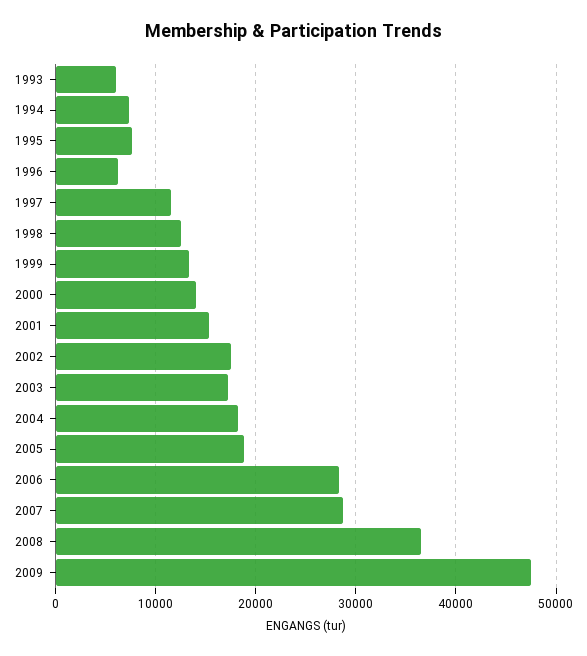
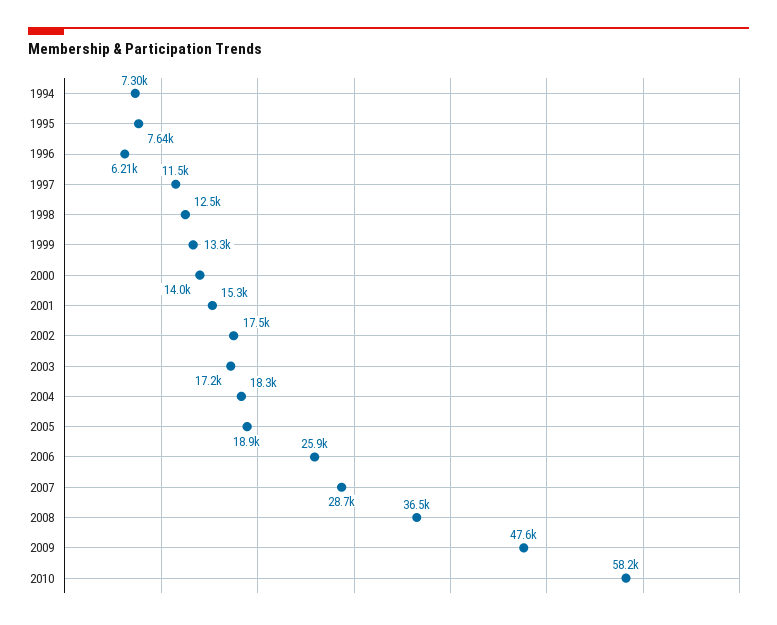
1993: 6000 -> none
2006: 28000 -> 25900
2010: none -> 58200

